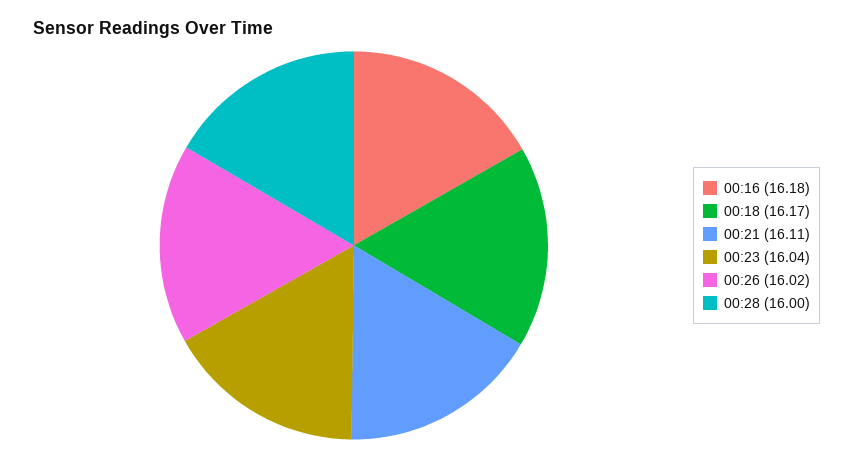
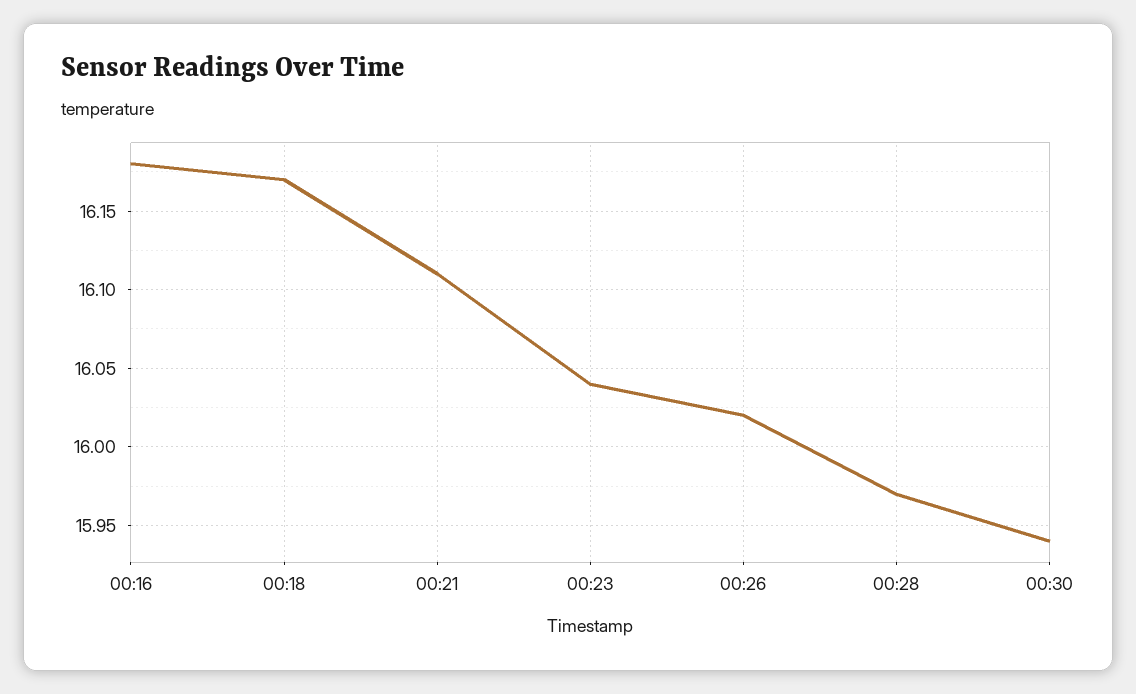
00:28: 16 -> 15.97
00:30: none -> 15.94

